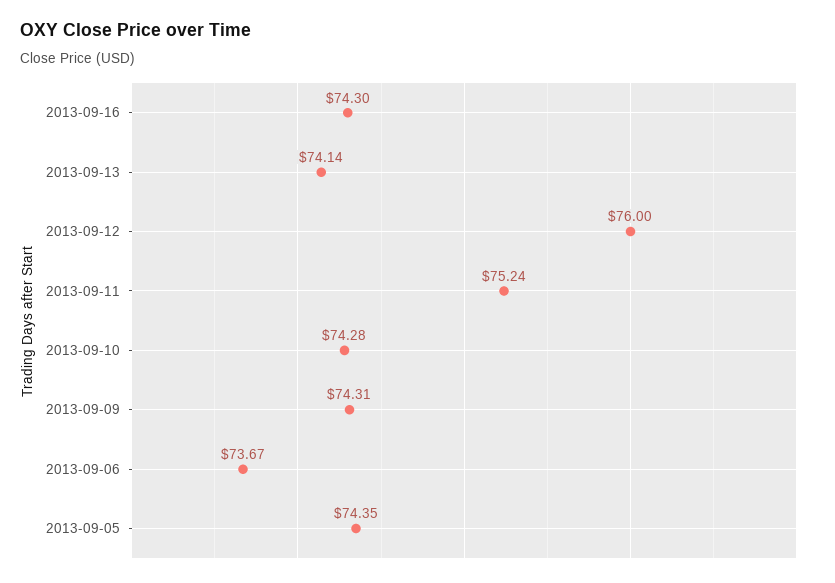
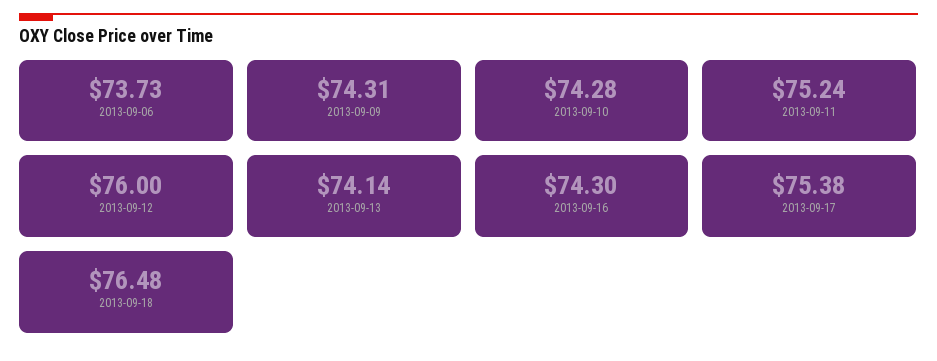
2013-09-06: 73.67 -> 73.73
2013-09-05: 74.35 -> none
2013-09-17: none -> 75.38
2013-09-18: none -> 76.48

